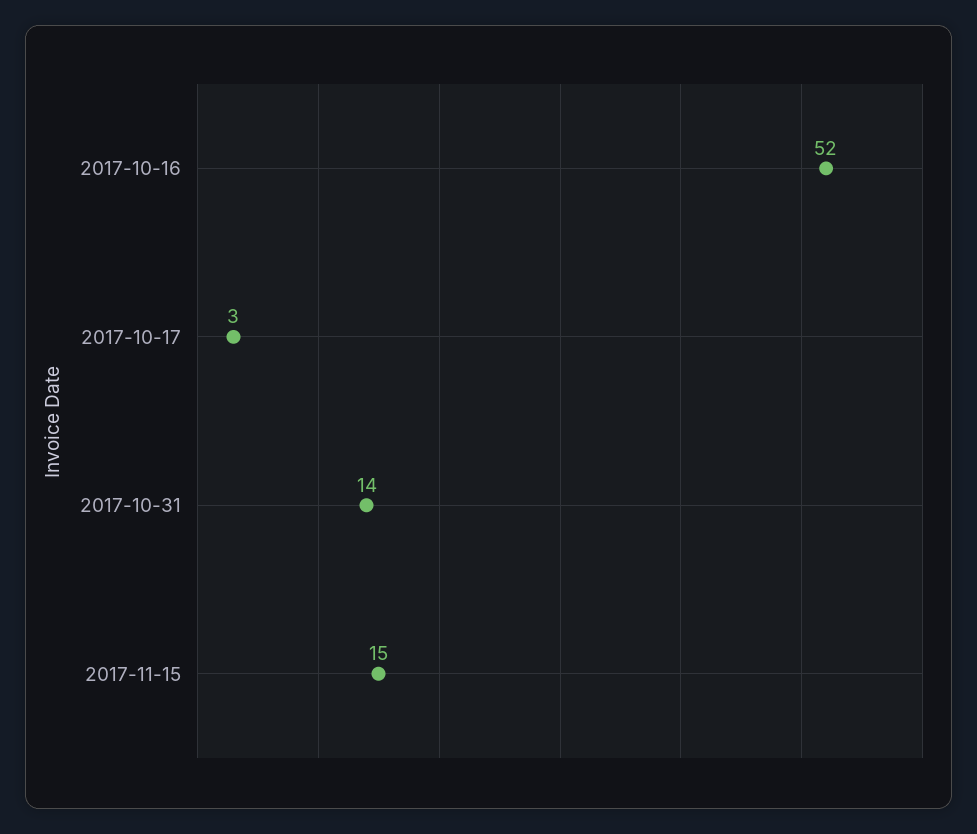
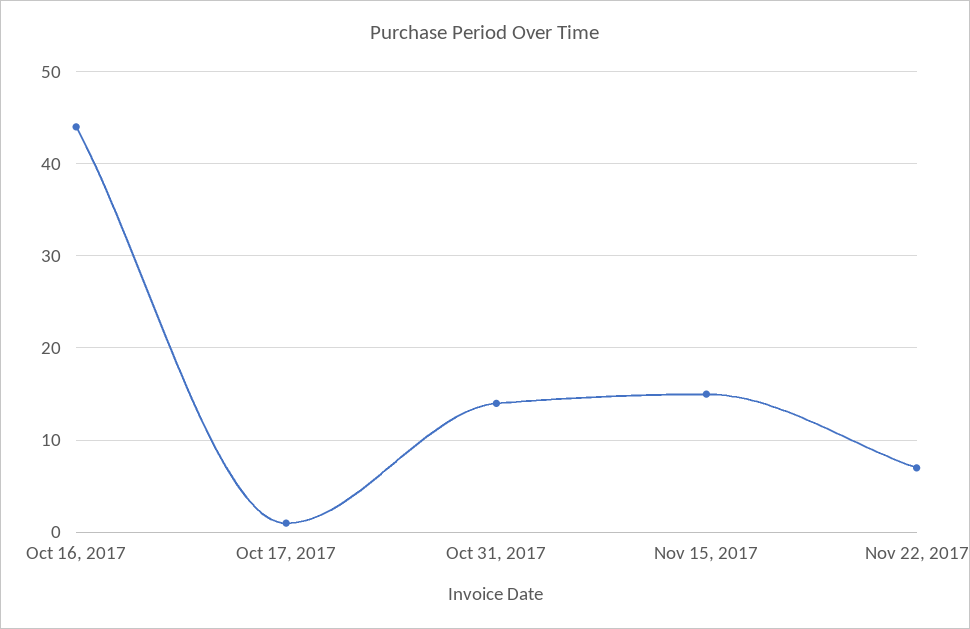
2017-10-16: 52 -> 44
2017-10-17: 3 -> 1
Nov 22, 2017: none -> 7

